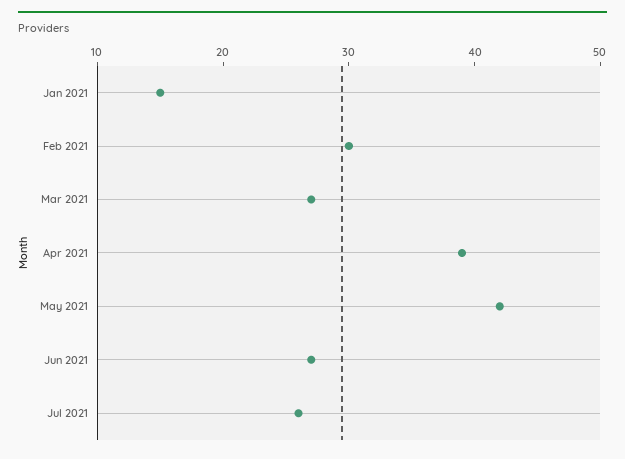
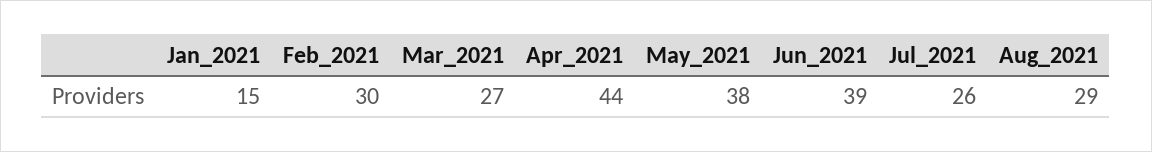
Apr 2021: 39 -> 44
May 2021: 42 -> 38
Jun 2021: 27 -> 39
Aug_2021: none -> 29

